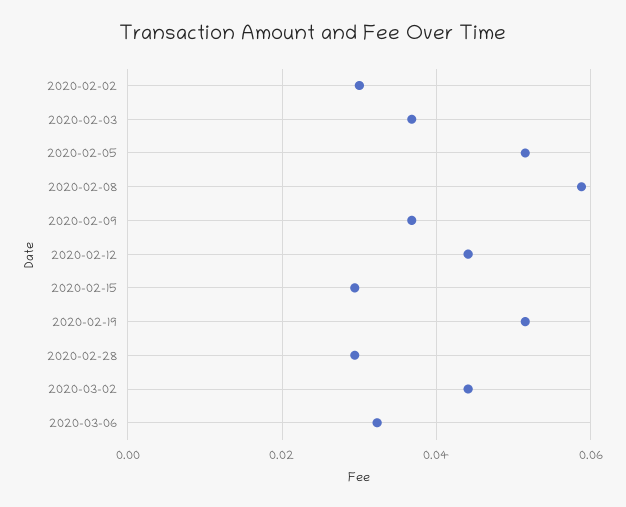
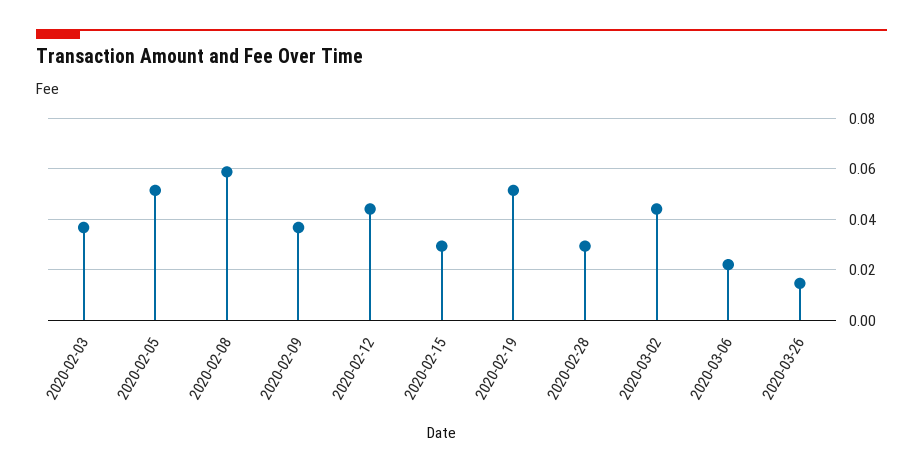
2020-02-02: 0.03 -> none
2020-03-06: 0.032 -> 0.0225
2020-03-26: none -> 0.015

